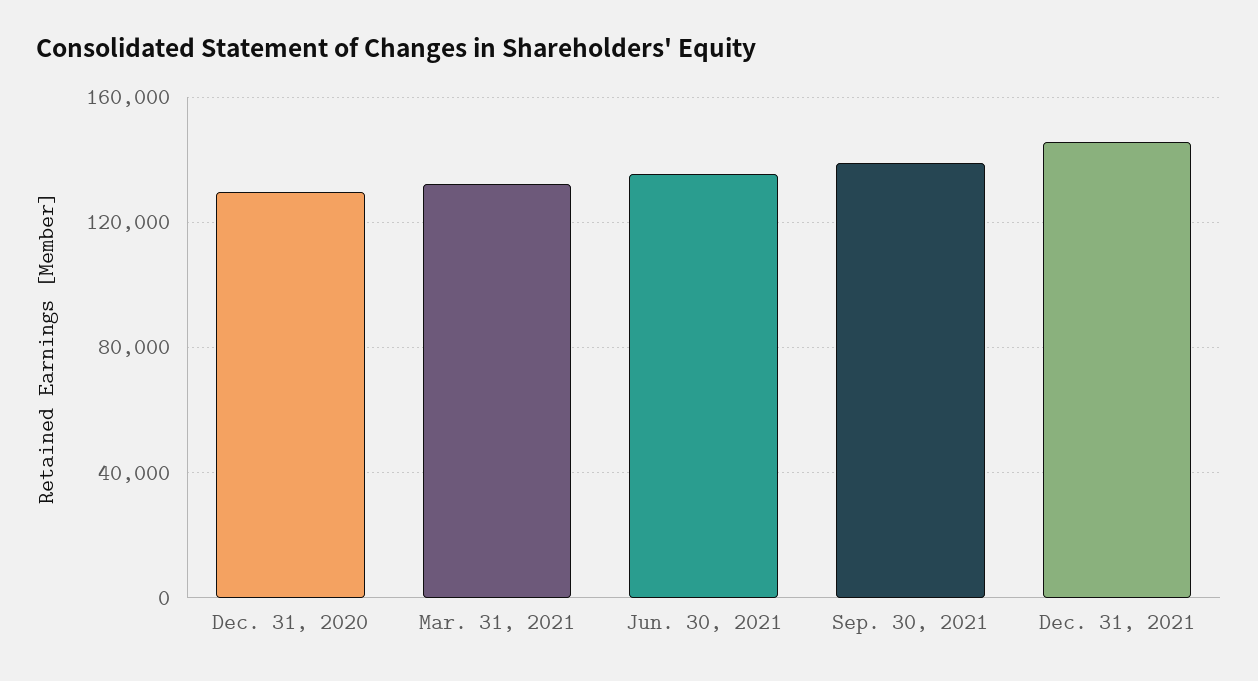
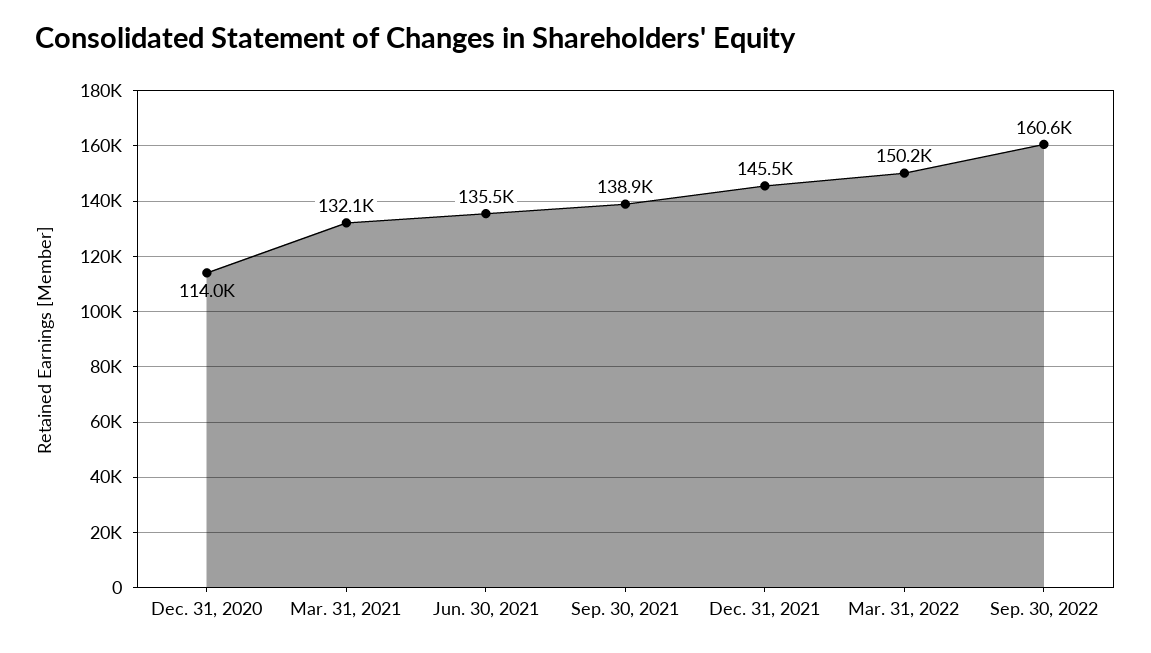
Dec. 31, 2020: 130000 -> 114000
Mar. 31, 2022: none -> 150200
Sep. 30, 2022: none -> 160600

